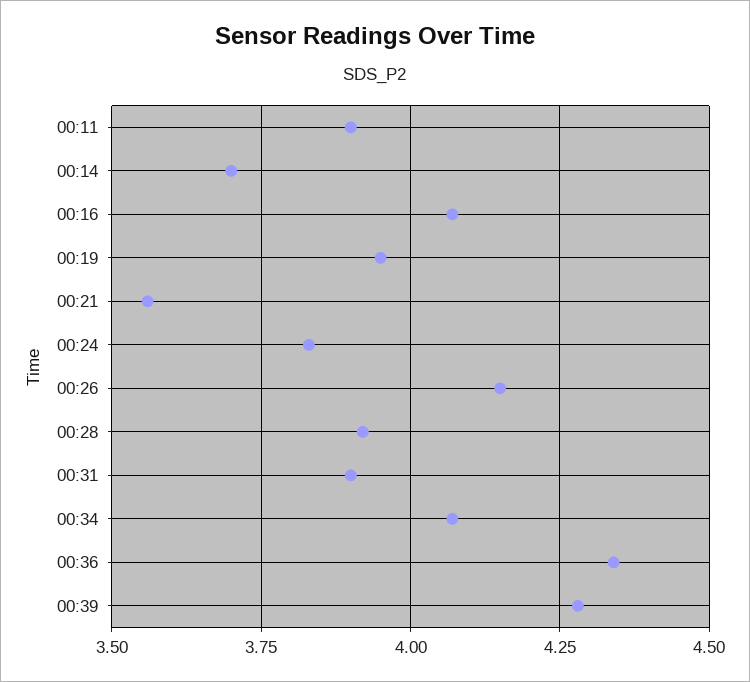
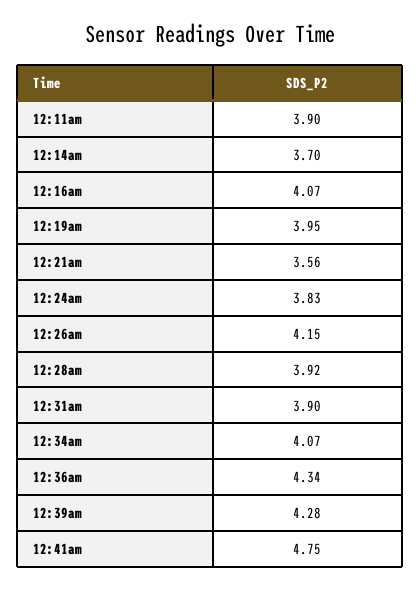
12:41am: none -> 4.75

